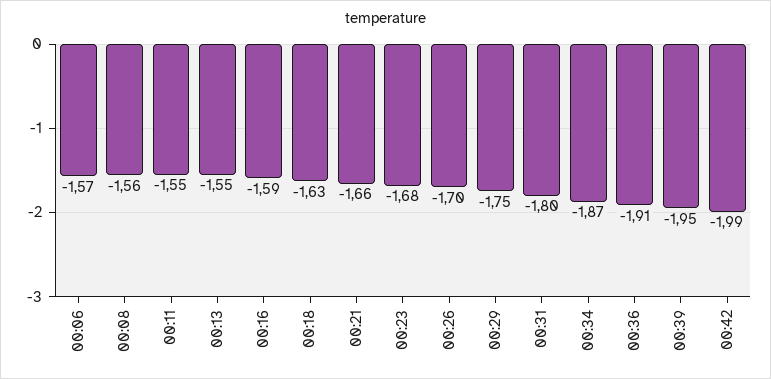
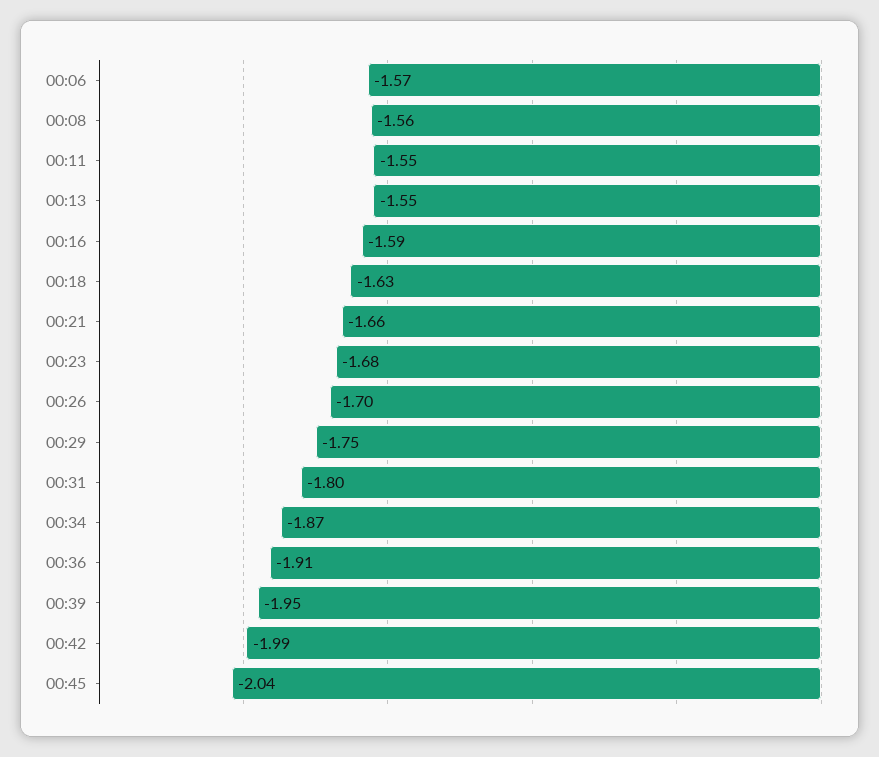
00:45: none -> -2.04

